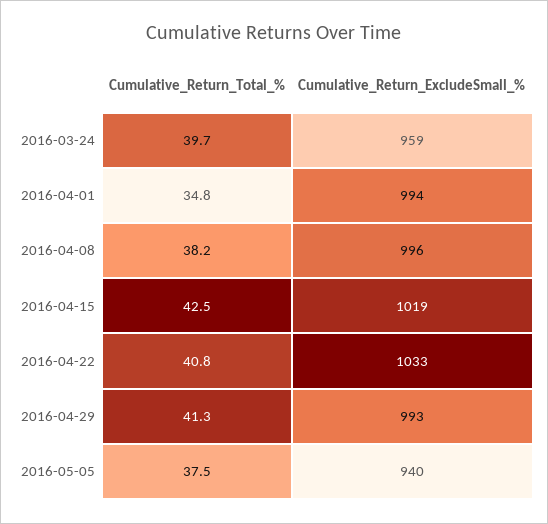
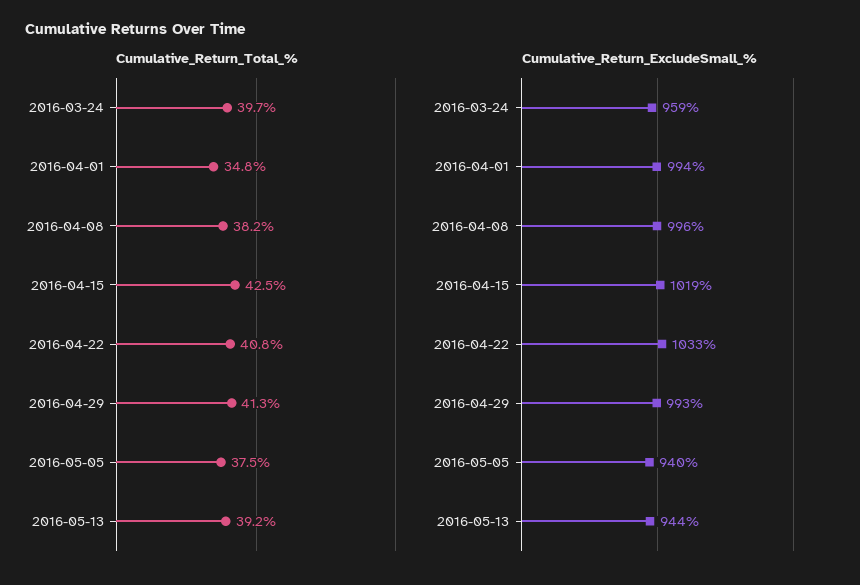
Cumulative_Return_Total_%, 2016-05-13: none -> 39.2
Cumulative_Return_ExcludeSmall_%, 2016-05-13: none -> 944

